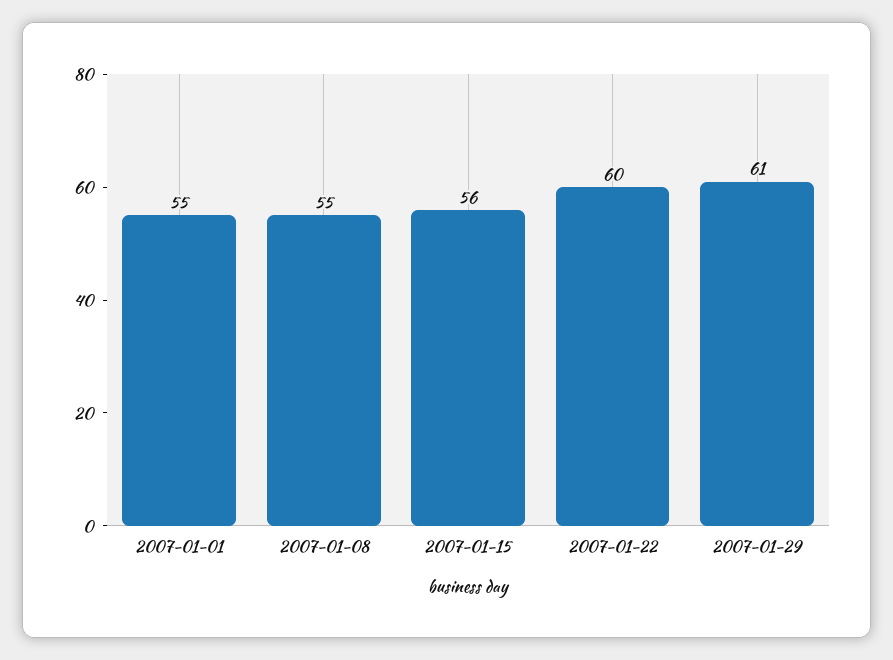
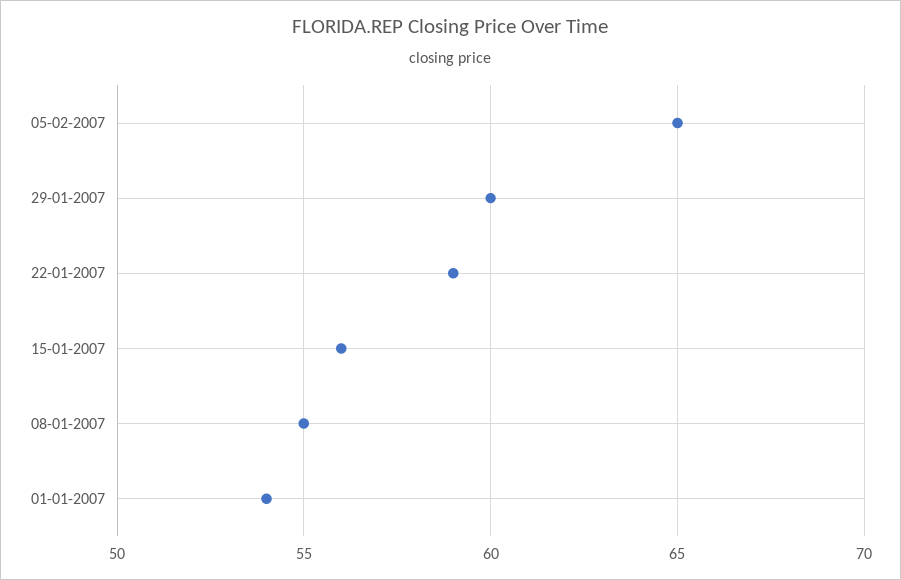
2007-01-01: 55 -> 54
2007-01-22: 60 -> 59
2007-01-29: 61 -> 60
05-02-2007: none -> 65

